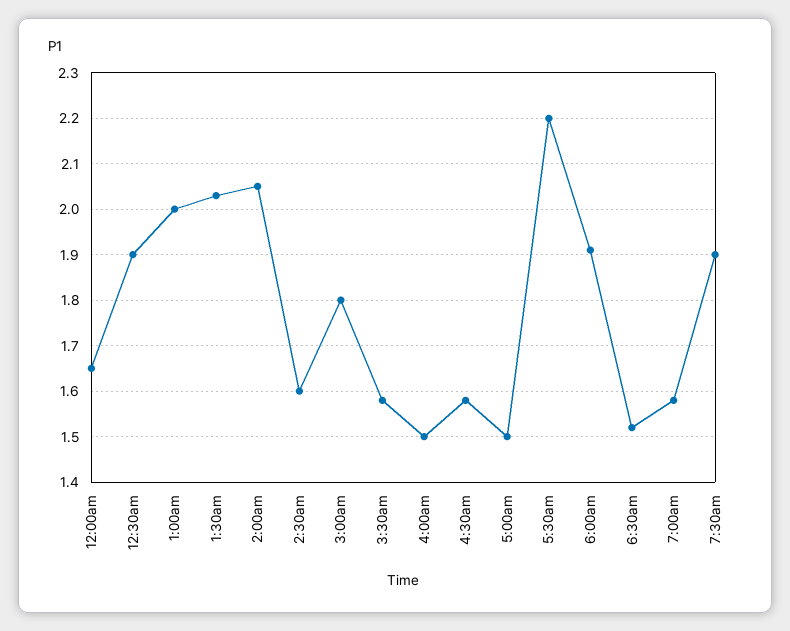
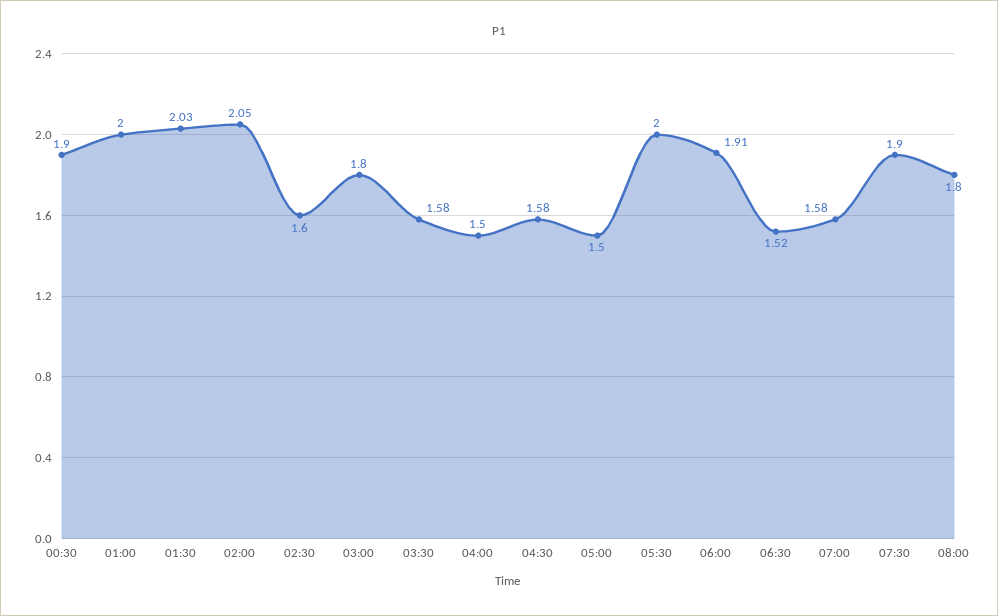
12:00am: 1.65 -> none
5:30am: 2.2 -> 2
08:00: none -> 1.8

